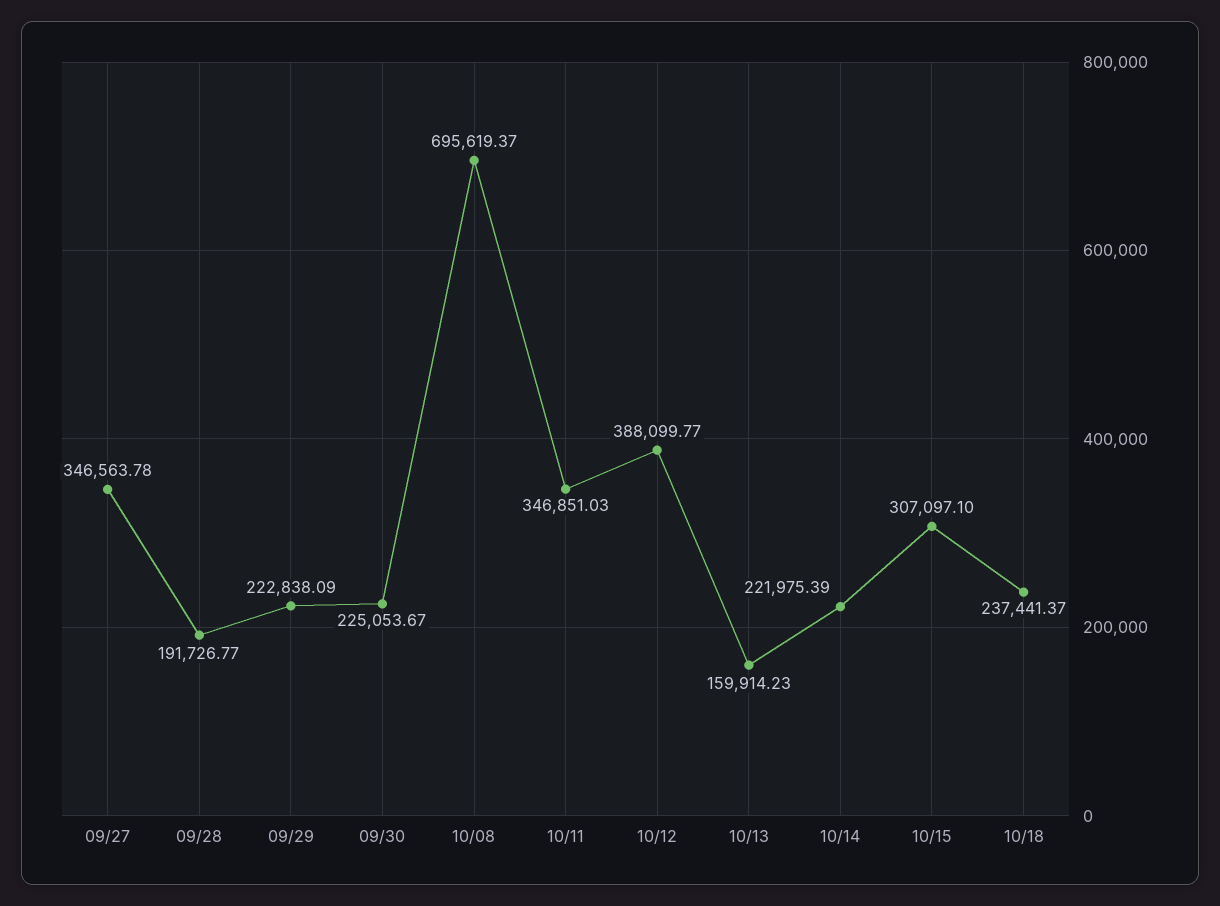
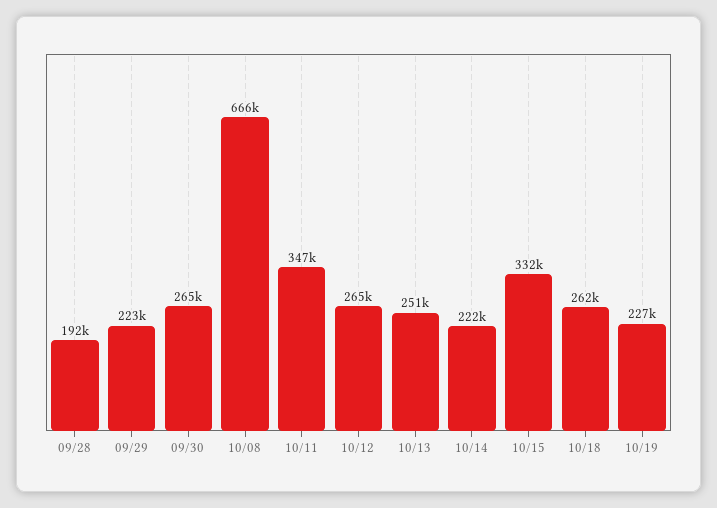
09/27: 346563.78 -> none
09/30: 225053.67 -> 265000
10/08: 695619.37 -> 666000
10/12: 388099.77 -> 265000
10/13: 159914.23 -> 251000
10/15: 307097.1 -> 332000
10/18: 237441.37 -> 262000
10/19: none -> 227000

